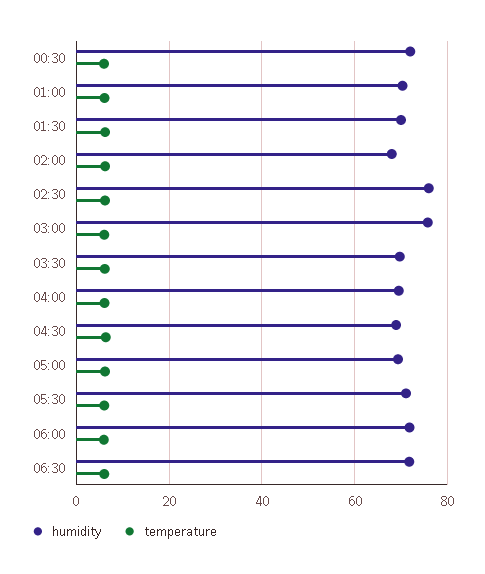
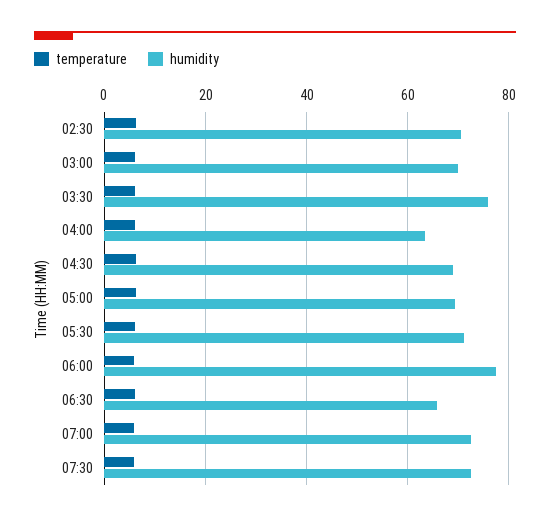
humidity, 00:30: 72 -> none
temperature, 00:30: 6 -> none
humidity, 01:00: 70 -> none
temperature, 01:00: 6 -> none
humidity, 01:30: 70 -> none
temperature, 01:30: 6 -> none
humidity, 02:00: 68 -> none
temperature, 02:00: 6 -> none
humidity, 02:30: 76 -> 70
humidity, 03:00: 76 -> 70
humidity, 03:30: 70 -> 76
humidity, 04:00: 70 -> 64
humidity, 06:00: 72 -> 78
humidity, 06:30: 72 -> 66
temperature, 07:00: none -> 6
humidity, 07:00: none -> 72
temperature, 07:30: none -> 6
humidity, 07:30: none -> 72

